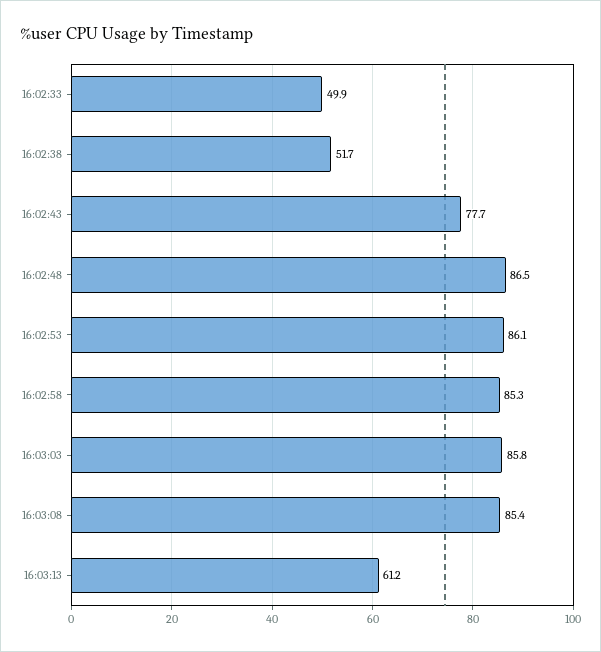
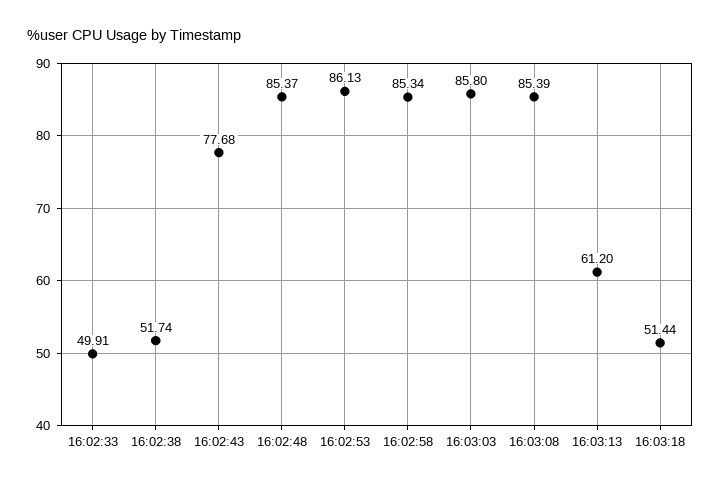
16:02:48: 86.5 -> 85.37
16:03:18: none -> 51.44

